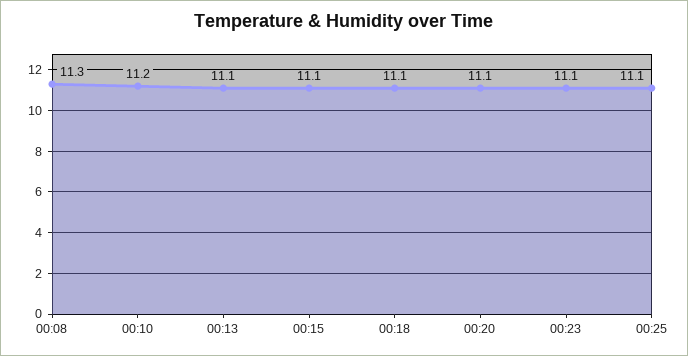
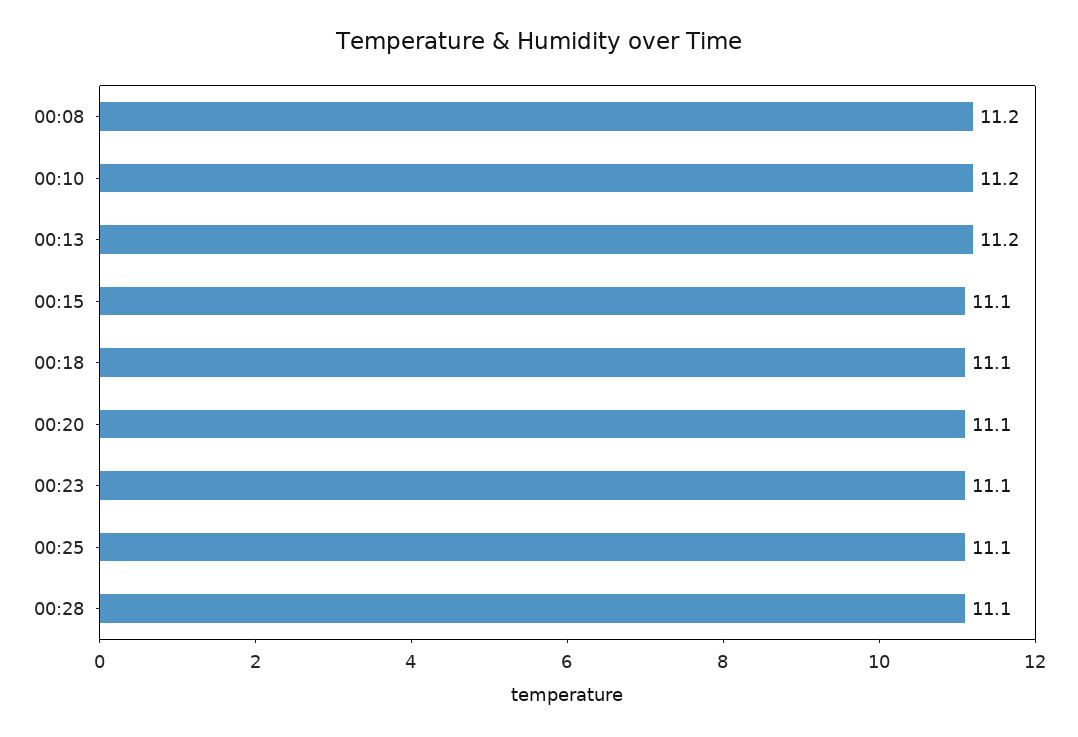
00:08: 11.3 -> 11.2
00:13: 11.1 -> 11.2
00:28: none -> 11.1

